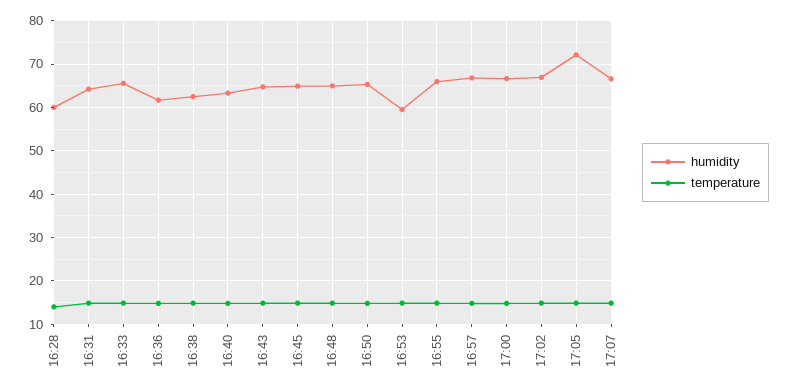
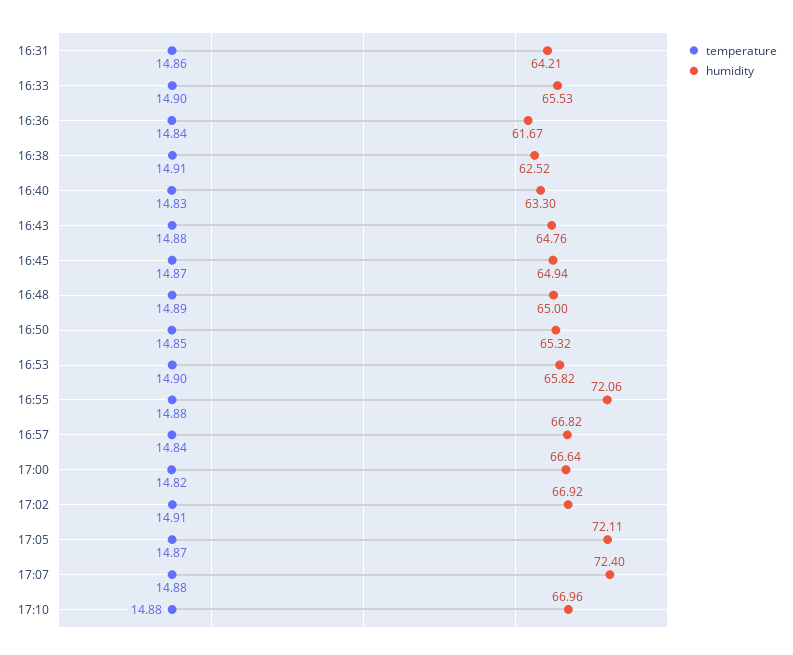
humidity, 16:28: 60 -> none
temperature, 16:28: 14 -> none
humidity, 16:53: 60 -> 65.82
humidity, 16:55: 66 -> 72.06
humidity, 17:07: 66 -> 72.4
temperature, 17:10: none -> 14.88
humidity, 17:10: none -> 66.96

